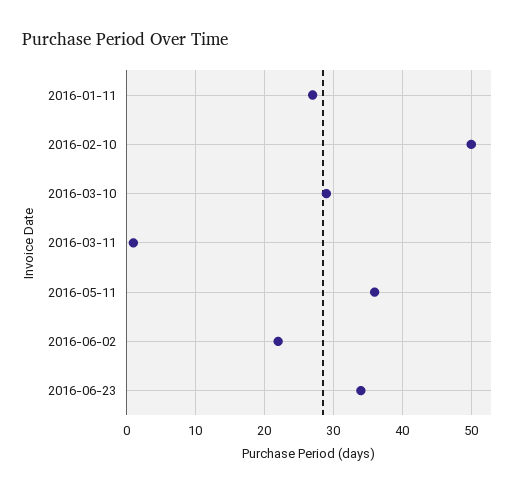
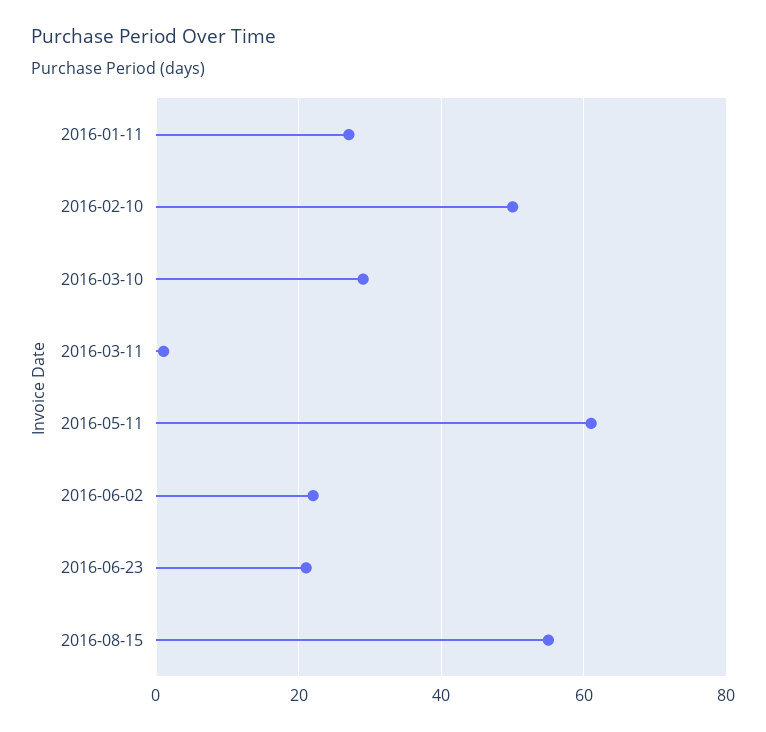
2016-05-11: 36 -> 60
2016-06-23: 34 -> 20
2016-08-15: none -> 55

